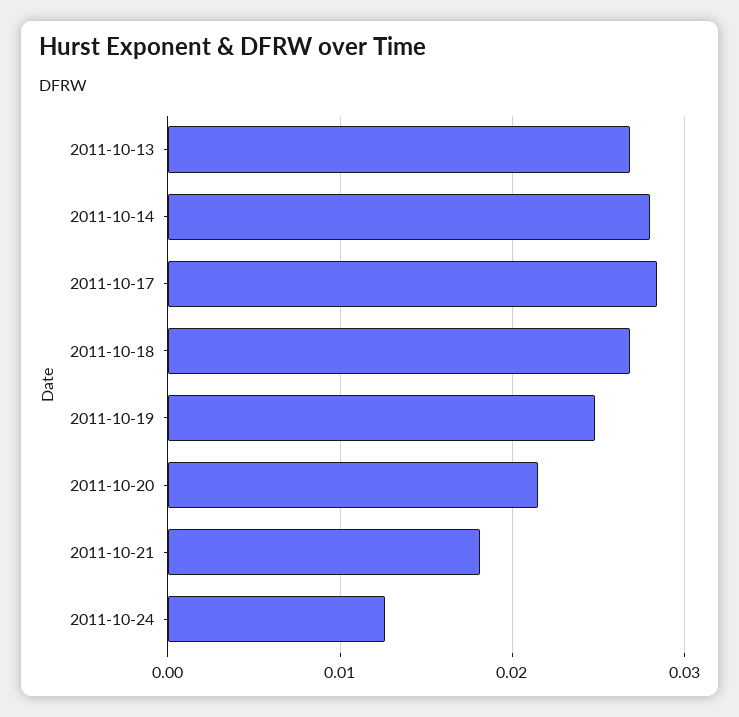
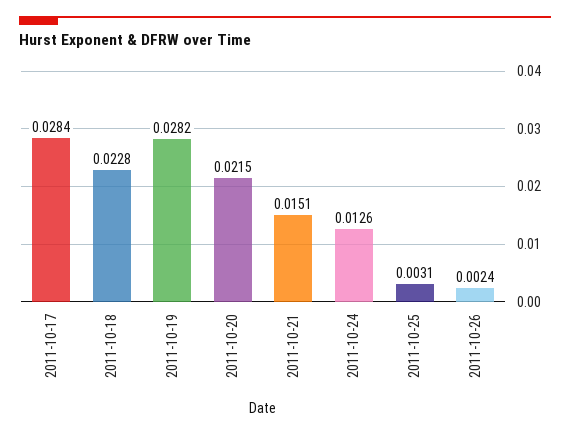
2011-10-13: 0.027 -> none
2011-10-14: 0.028 -> none
2011-10-18: 0.027 -> 0.0228
2011-10-19: 0.025 -> 0.0282
2011-10-21: 0.018 -> 0.0151
2011-10-25: none -> 0.0031
2011-10-26: none -> 0.0024

